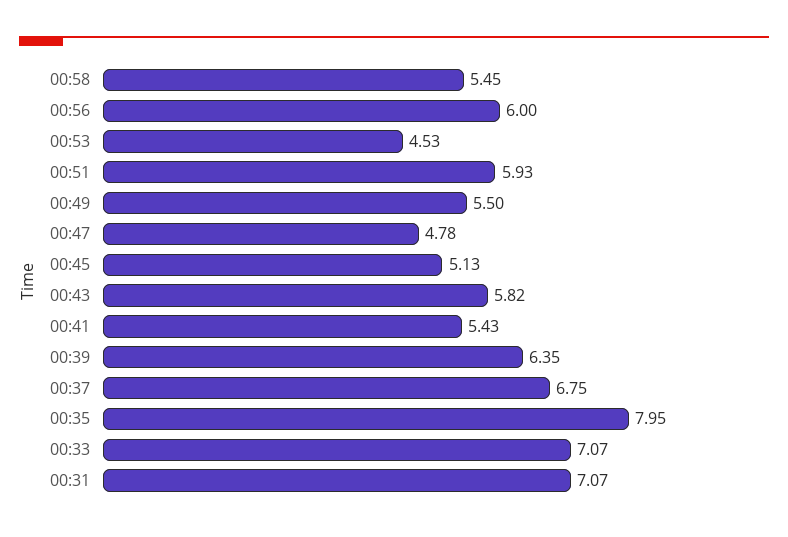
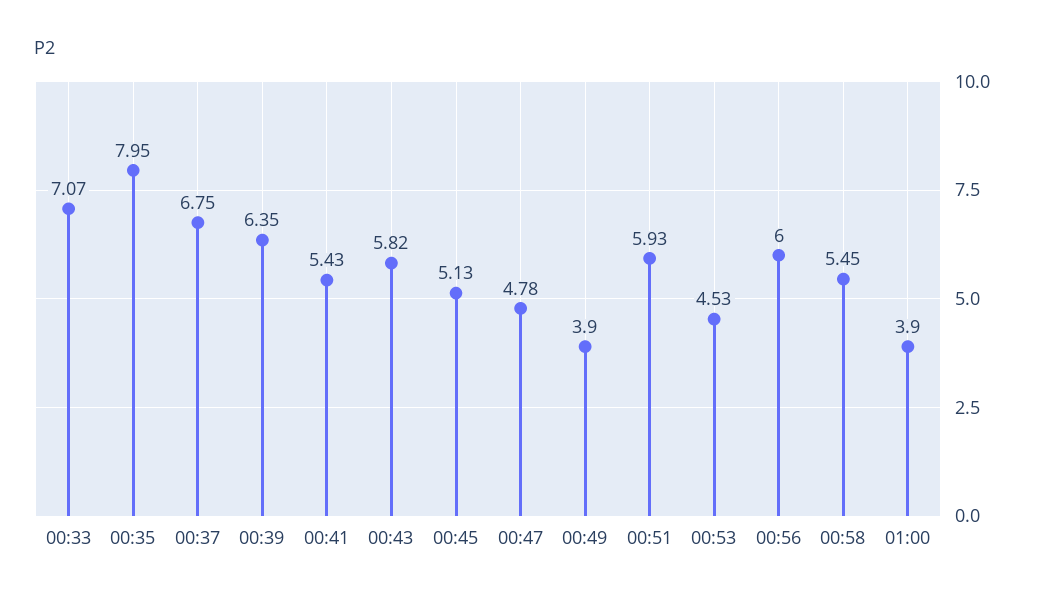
00:49: 5.5 -> 3.9
00:31: 7.07 -> none
01:00: none -> 3.9

